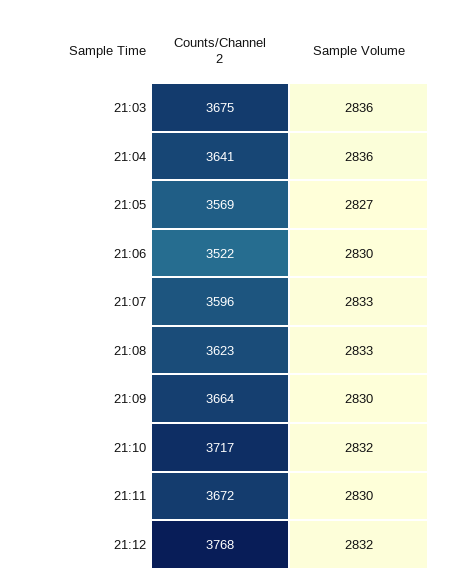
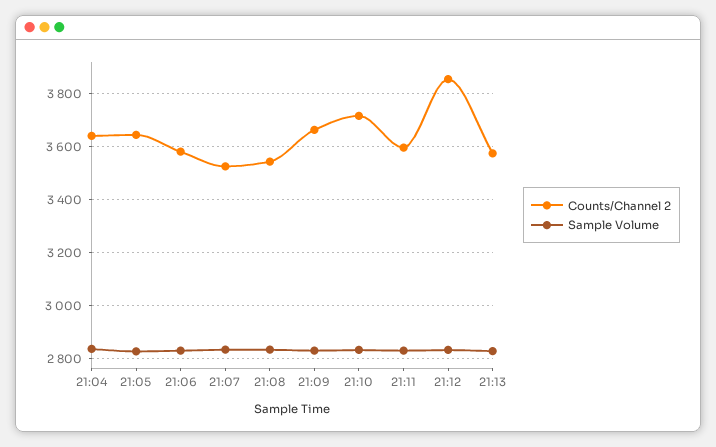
Counts/Channel 2, 21:03: 3675 -> none
Sample Volume, 21:03: 2836 -> none
Counts/Channel 2, 21:05: 3569 -> 3650
Counts/Channel 2, 21:06: 3522 -> 3575
Counts/Channel 2, 21:07: 3596 -> 3525
Counts/Channel 2, 21:08: 3623 -> 3550
Counts/Channel 2, 21:11: 3672 -> 3600
Counts/Channel 2, 21:12: 3768 -> 3850
Counts/Channel 2, 21:13: none -> 3575
Sample Volume, 21:13: none -> 2825

